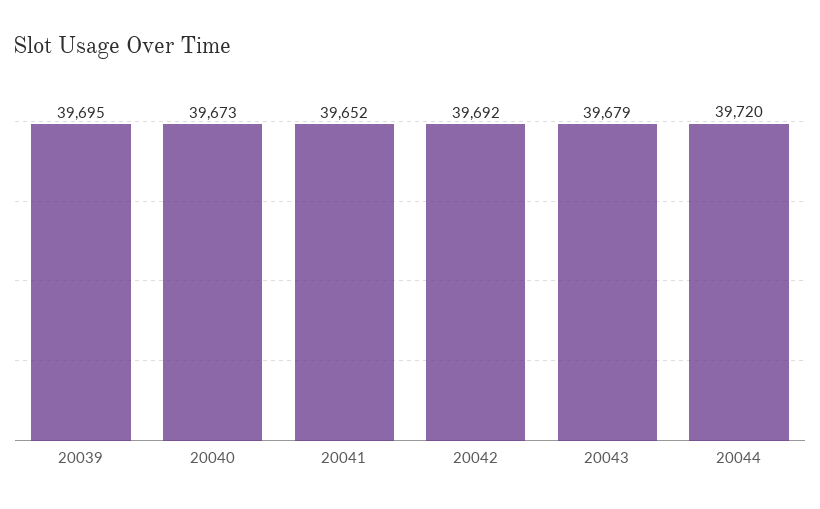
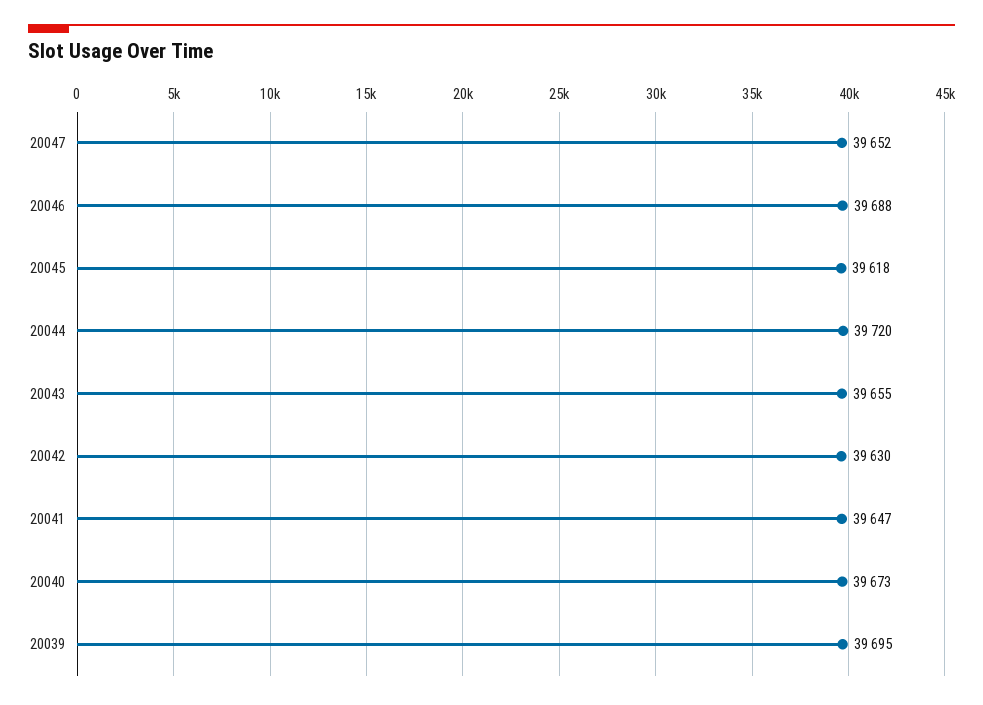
20041: 39652 -> 39647
20042: 39692 -> 39630
20043: 39679 -> 39655
20047: none -> 39652
20046: none -> 39688
20045: none -> 39618

